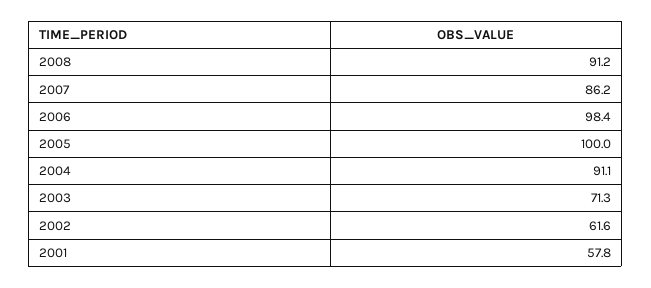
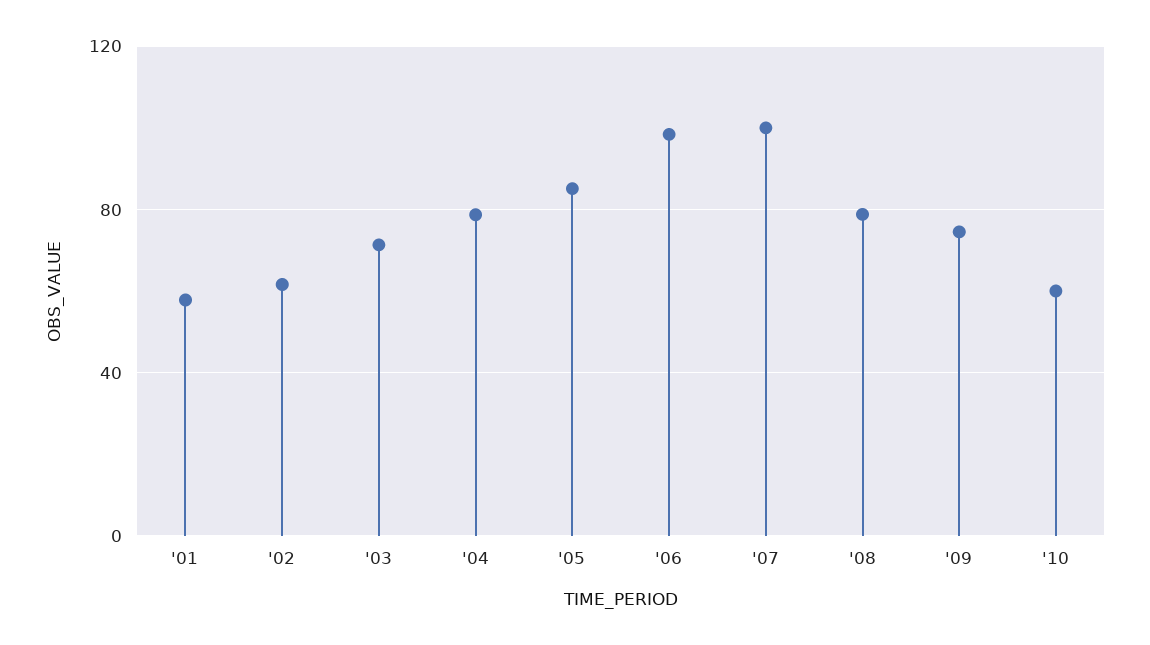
2008: 91.2 -> 80
2007: 86.2 -> 100
2005: 100 -> 85
2004: 91.1 -> 80
'09: none -> 75
'10: none -> 60

